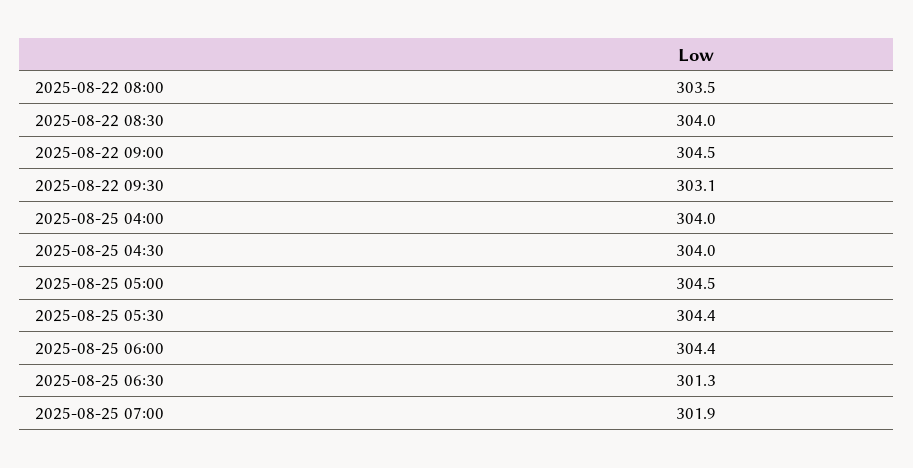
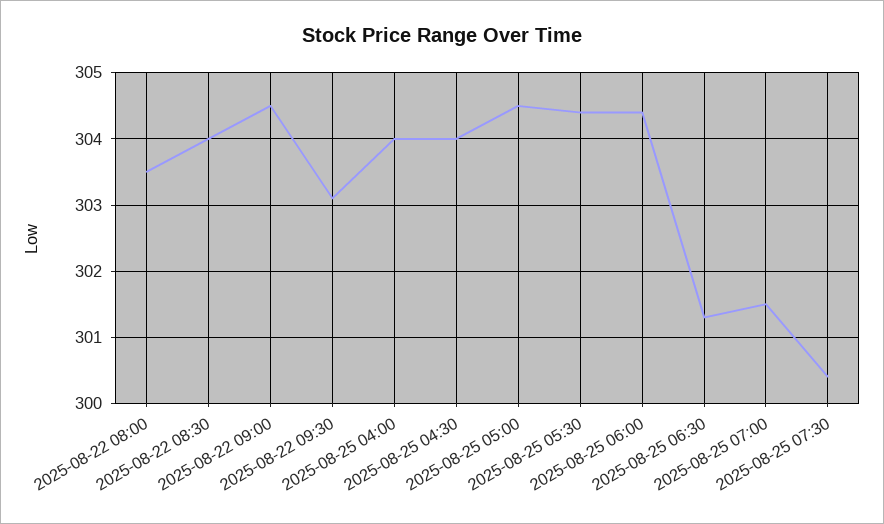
2025-08-25 07:00: 301.9 -> 301.5
2025-08-25 07:30: none -> 300.4

